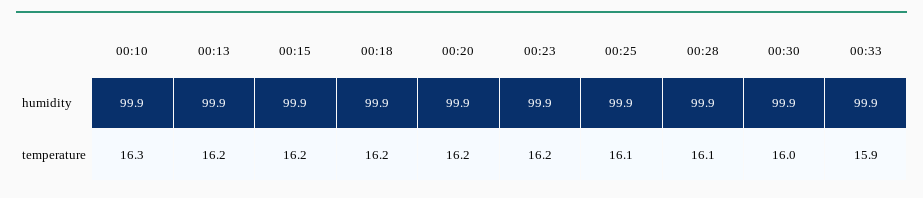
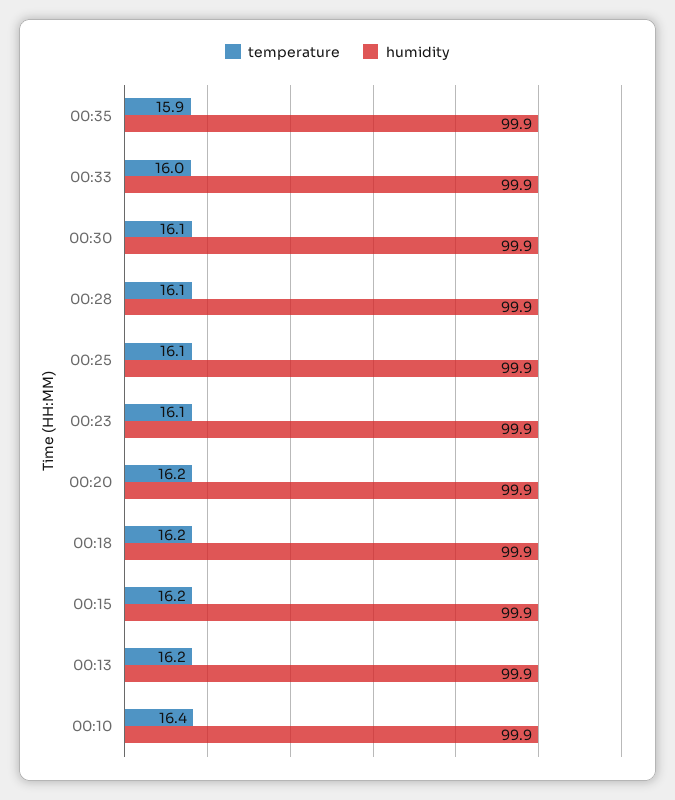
temperature, 00:10: 16.3 -> 16.4
temperature, 00:23: 16.2 -> 16.1
temperature, 00:30: 16 -> 16.1
temperature, 00:33: 15.9 -> 16
temperature, 00:35: none -> 15.9
humidity, 00:35: none -> 99.9

